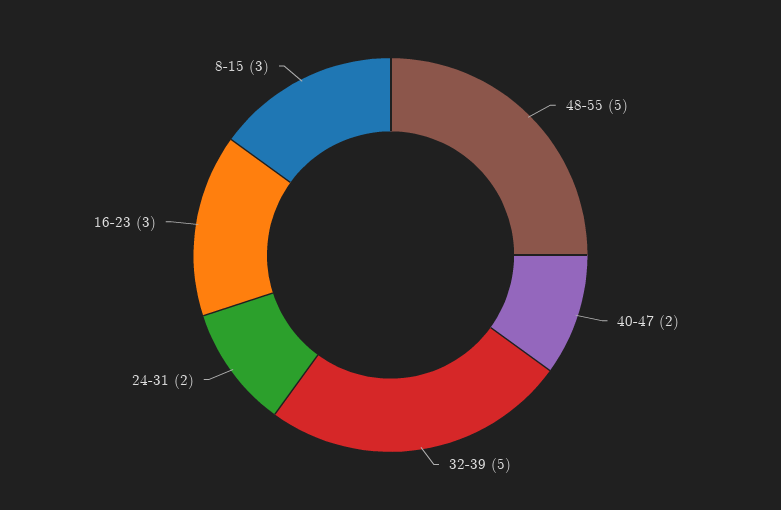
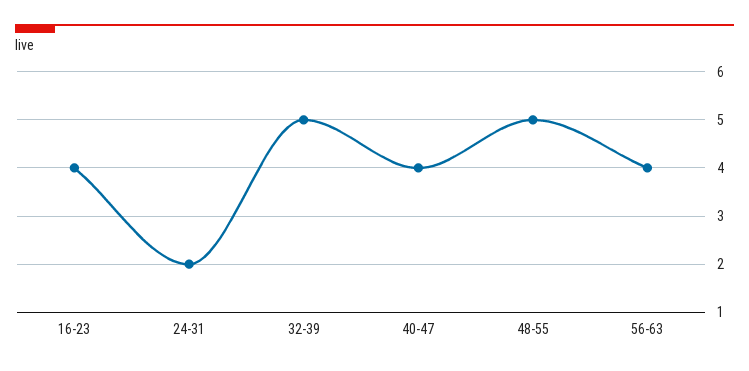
40-47: 2 -> 4
16-23: 3 -> 4
8-15: 3 -> none
56-63: none -> 4

